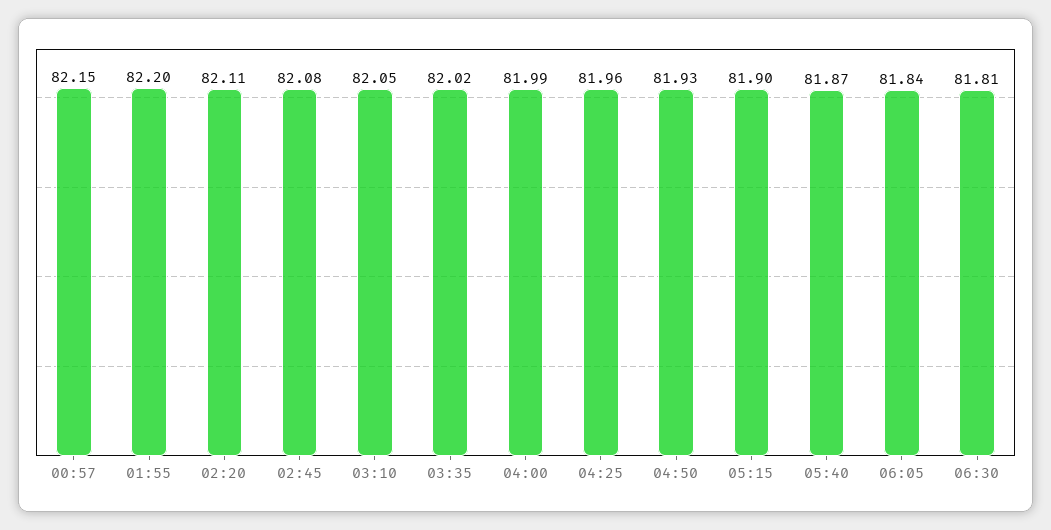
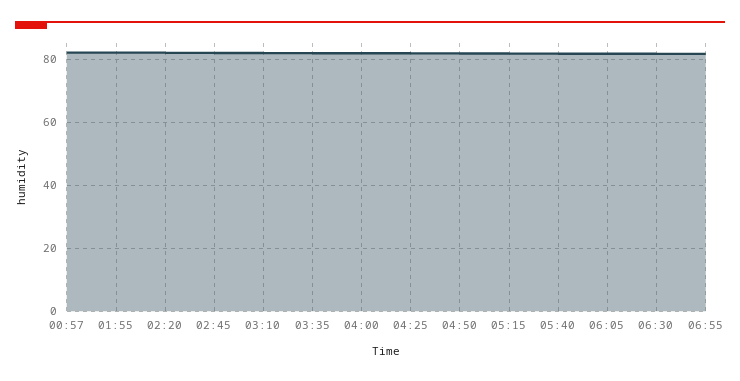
06:55: none -> 82

